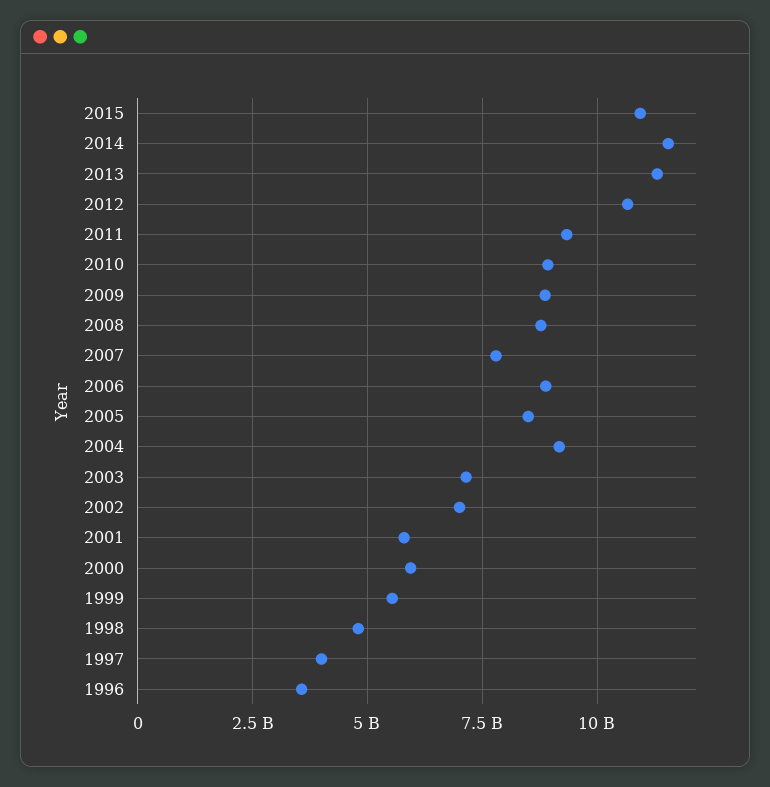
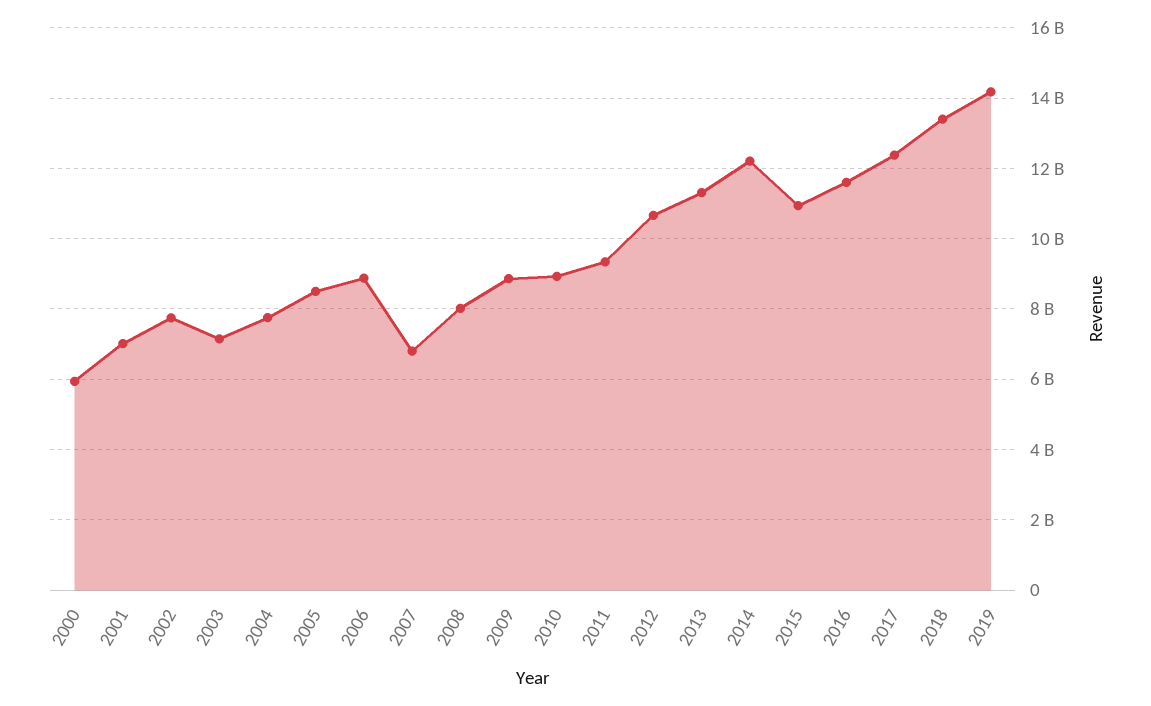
2014: 11500000000 -> 12200000000
2008: 8750000000 -> 8000000000
2007: 7750000000 -> 6800000000
2004: 9250000000 -> 7800000000
2002: 7000000000 -> 7800000000
2001: 5750000000 -> 7000000000
1999: 5500000000 -> none
1998: 4750000000 -> none
1997: 4000000000 -> none
1996: 3500000000 -> none
2016: none -> 11600000000
2017: none -> 12400000000
2018: none -> 13400000000
2019: none -> 14200000000

